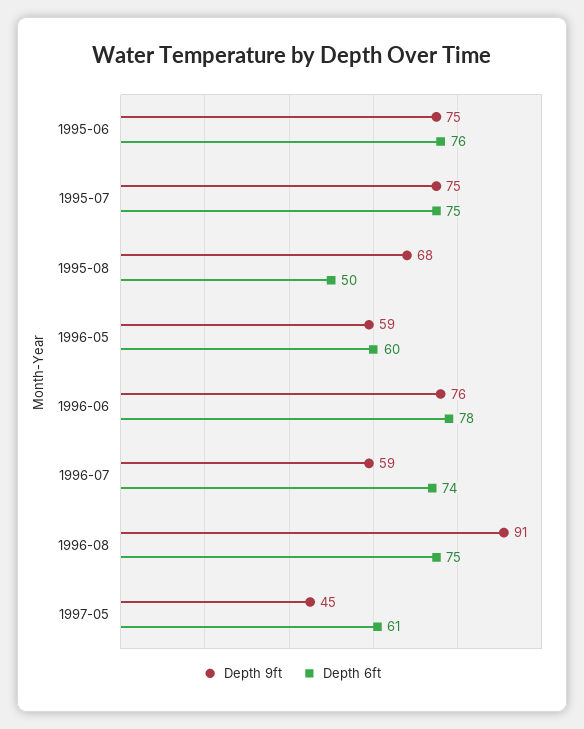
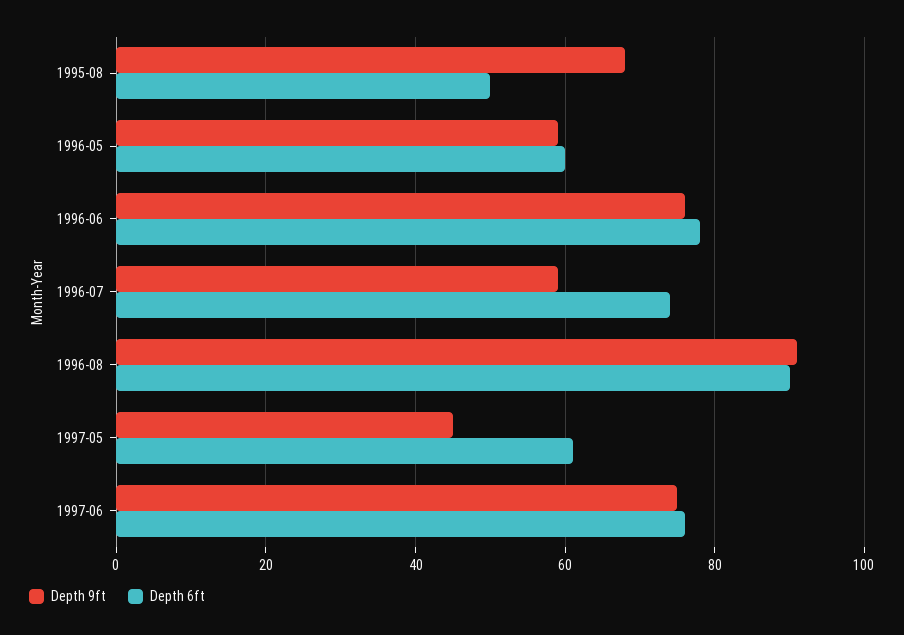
Depth 9ft, 1995-06: 75 -> none
Depth 6ft, 1995-06: 76 -> none
Depth 9ft, 1995-07: 75 -> none
Depth 6ft, 1995-07: 75 -> none
Depth 6ft, 1996-08: 75 -> 90
Depth 9ft, 1997-06: none -> 75
Depth 6ft, 1997-06: none -> 75

